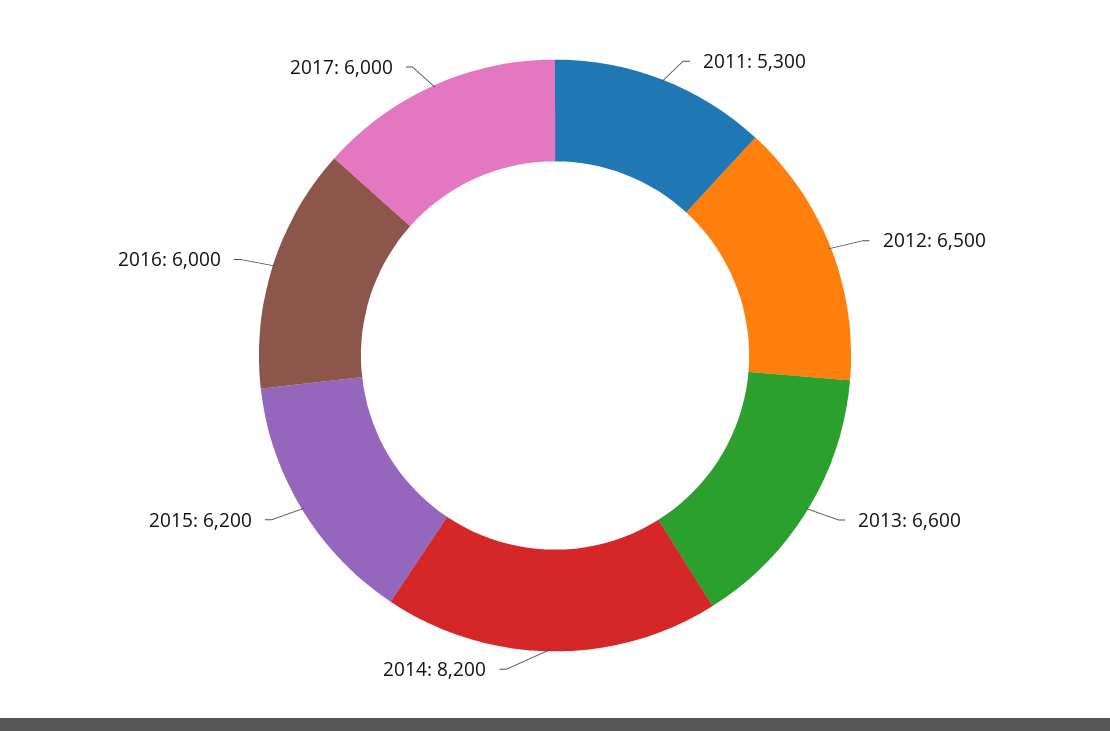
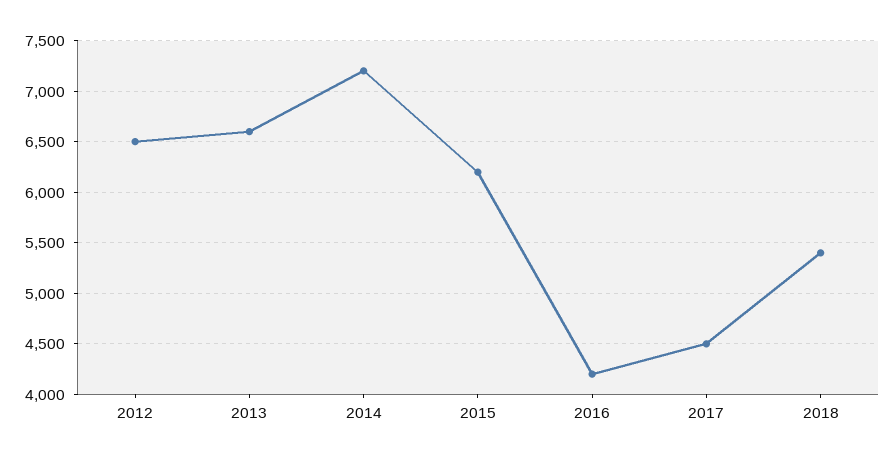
2011: 5300 -> none
2014: 8200 -> 7200
2016: 6000 -> 4200
2017: 6000 -> 4500
2018: none -> 5400

